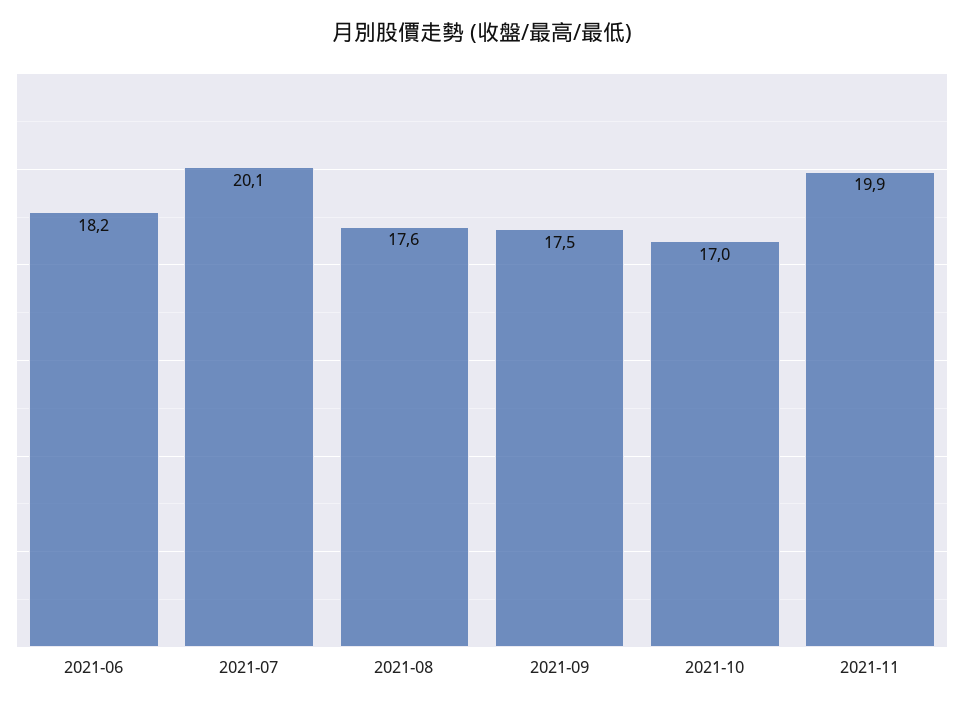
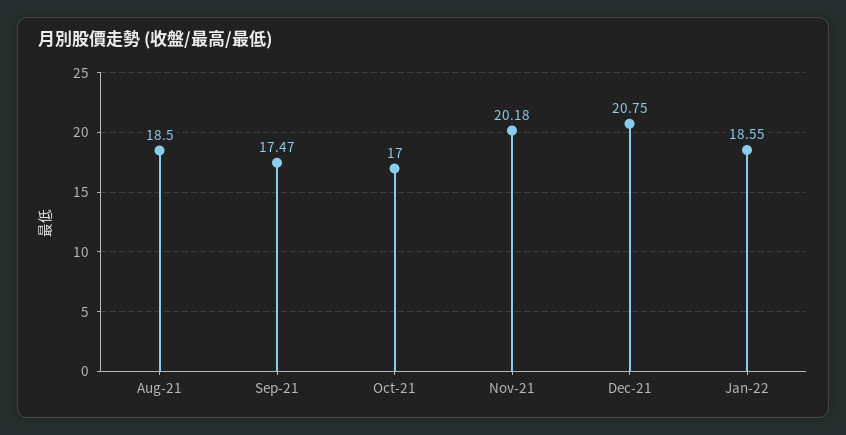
2021-06: 18.2 -> none
2021-07: 20.1 -> none
2021-08: 17.6 -> 18.5
2021-11: 19.9 -> 20.18
Dec-21: none -> 20.75
Jan-22: none -> 18.55

